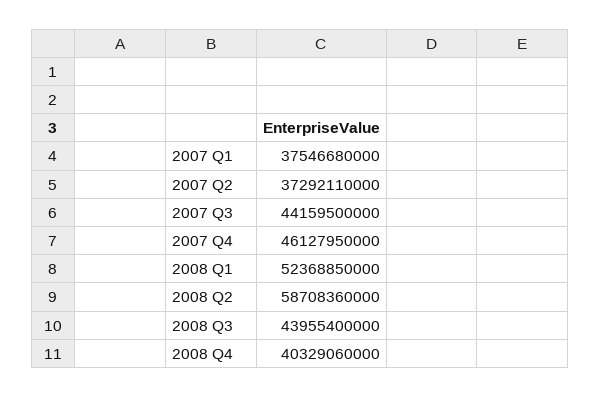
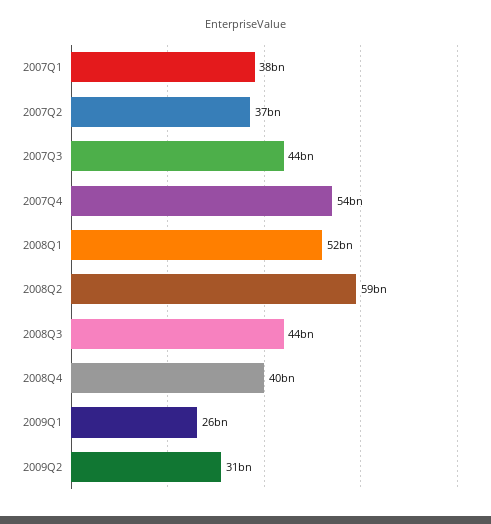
2007 Q4: 46127950000 -> 54000000000
2009Q1: none -> 26000000000
2009Q2: none -> 31000000000

